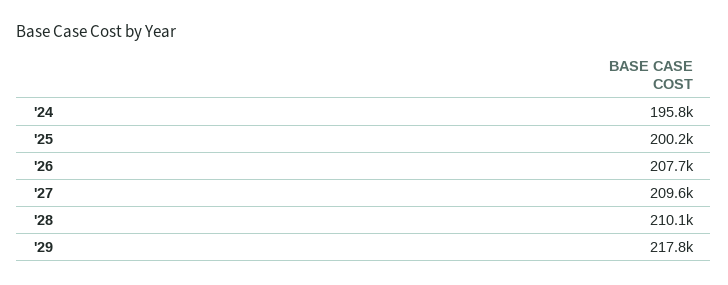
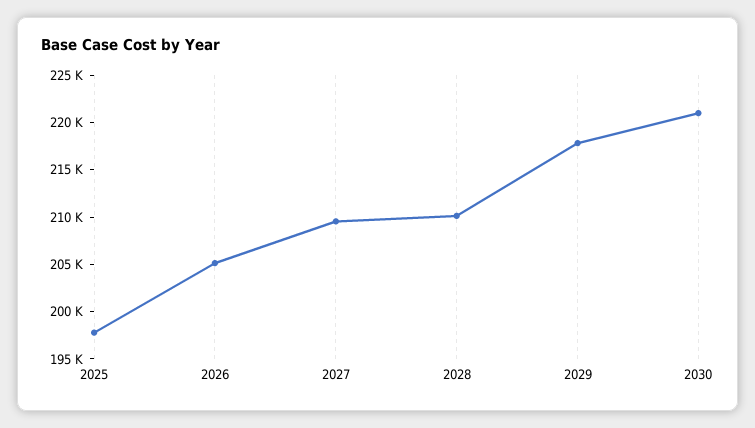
'24: 195800 -> none
'25: 200200 -> 198000
'26: 207700 -> 205000
2030: none -> 221000

